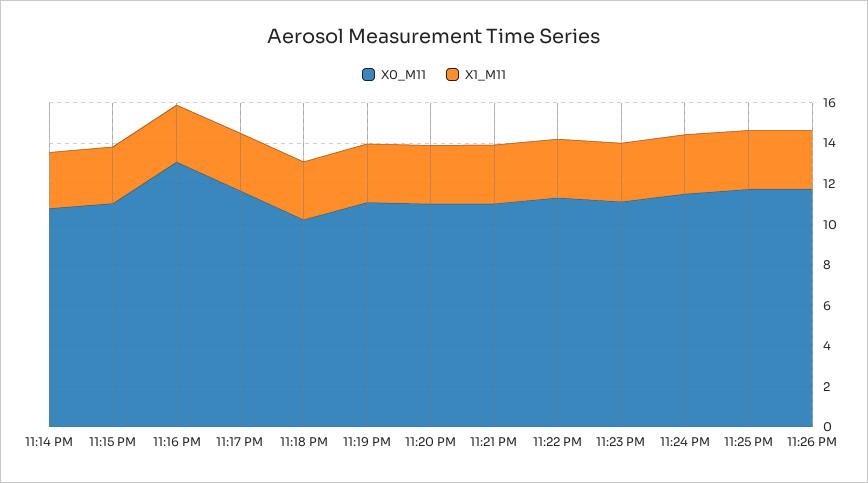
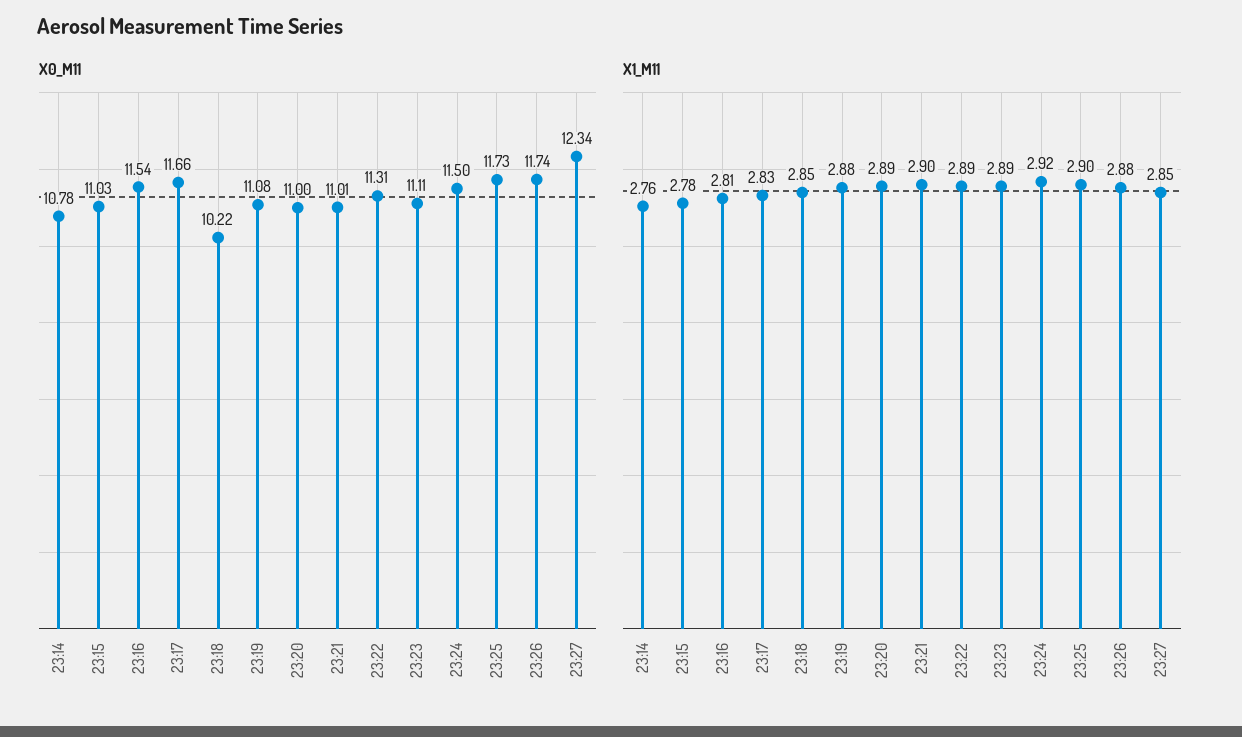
X0_M11, 11:16 PM: 13 -> 11.54
X0_M11, 23:27: none -> 12.34
X1_M11, 23:27: none -> 2.85

